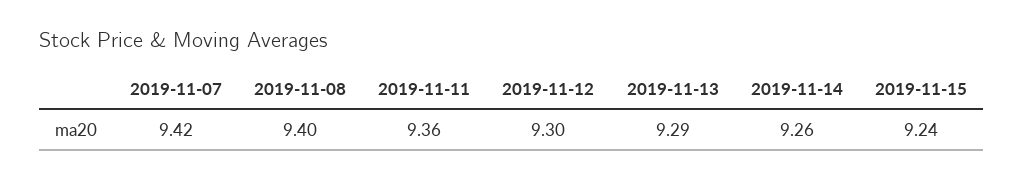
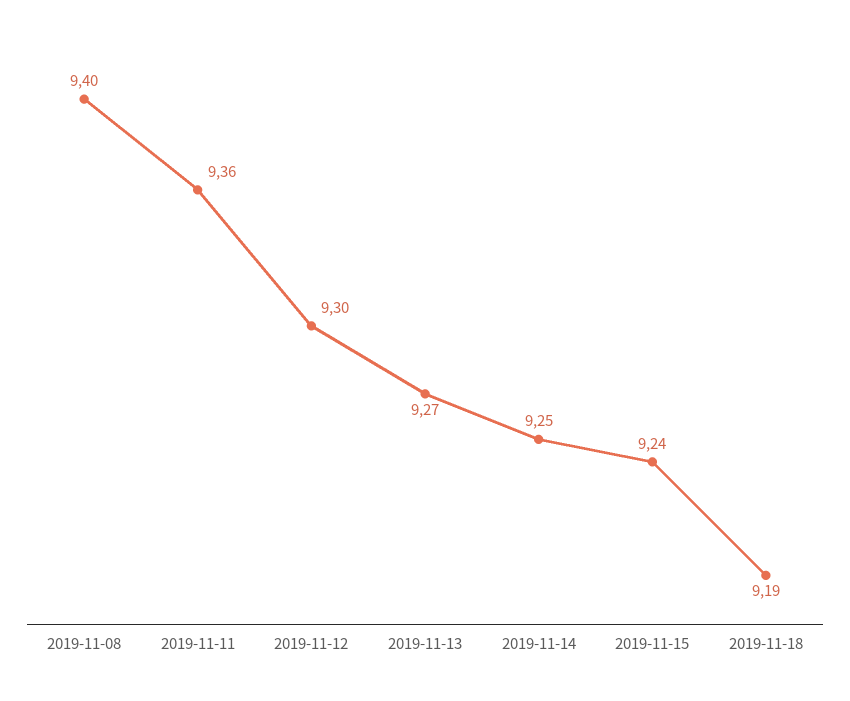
2019-11-07: 9.42 -> none
2019-11-13: 9.29 -> 9.27
2019-11-14: 9.26 -> 9.25
2019-11-18: none -> 9.19

